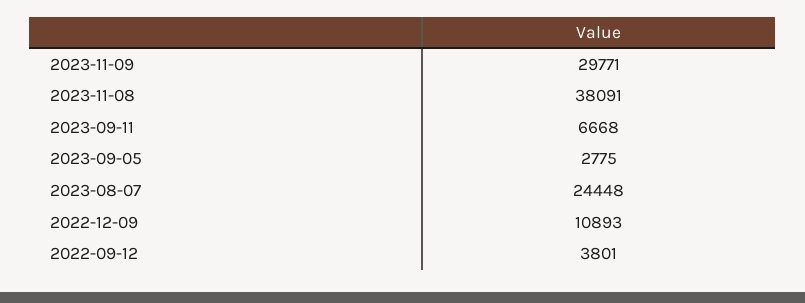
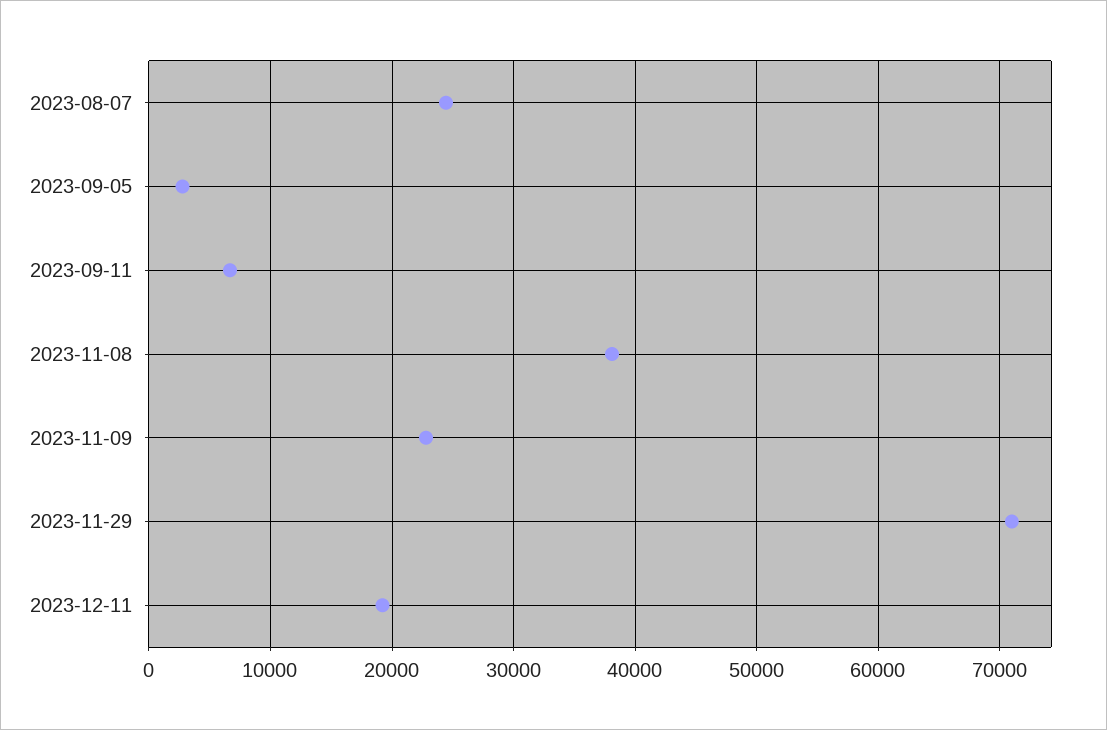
2023-11-09: 29771 -> 23000
2022-12-09: 10893 -> none
2022-09-12: 3801 -> none
2023-11-29: none -> 71000
2023-12-11: none -> 19000

